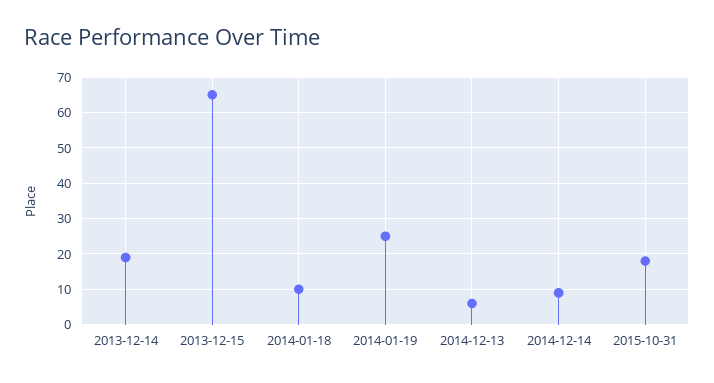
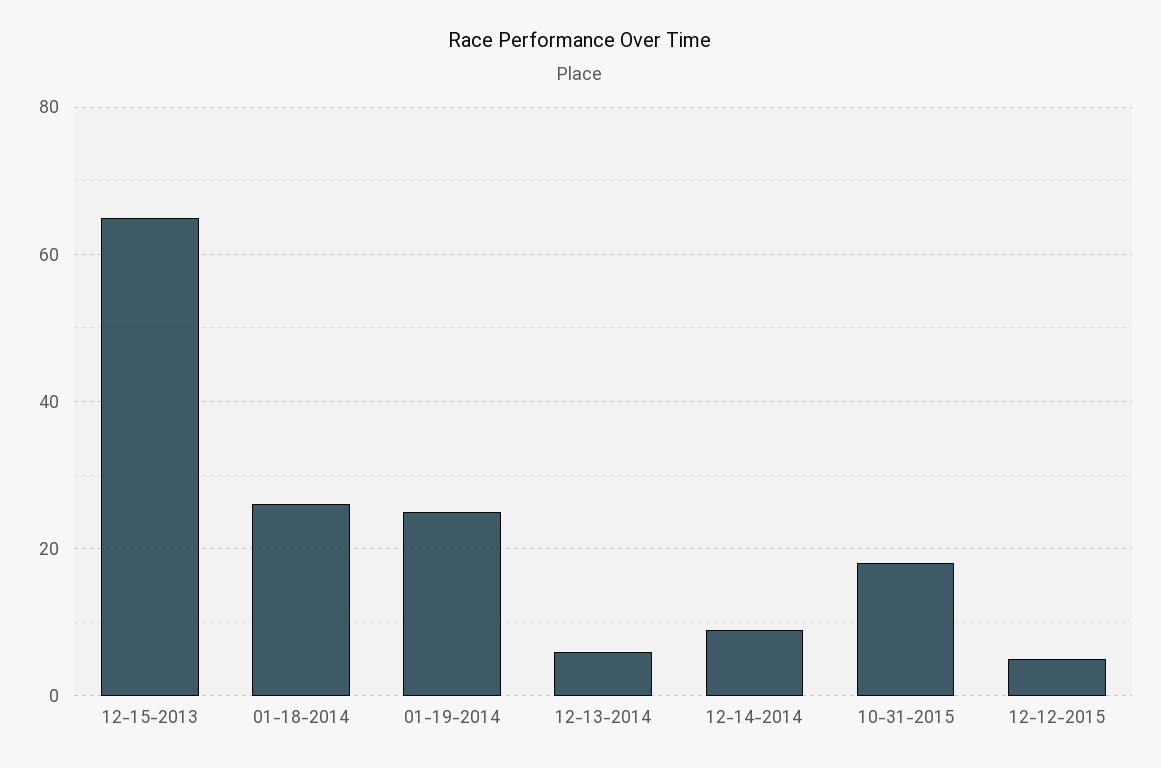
2013-12-14: 20 -> none
2014-01-18: 10 -> 25
12-12-2015: none -> 5

